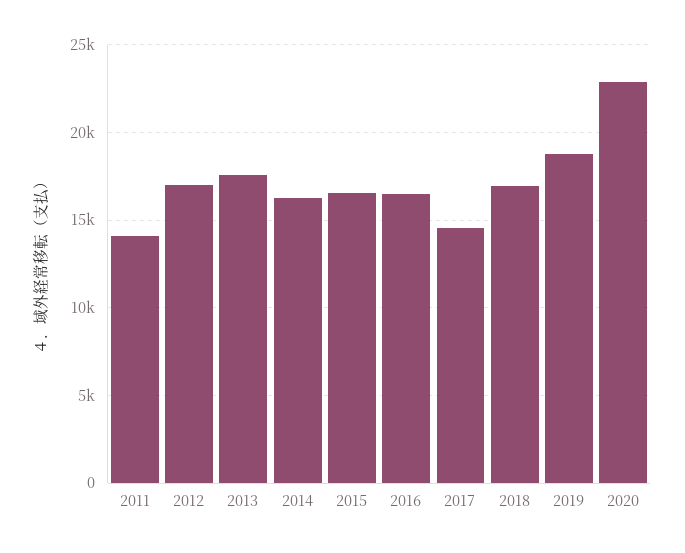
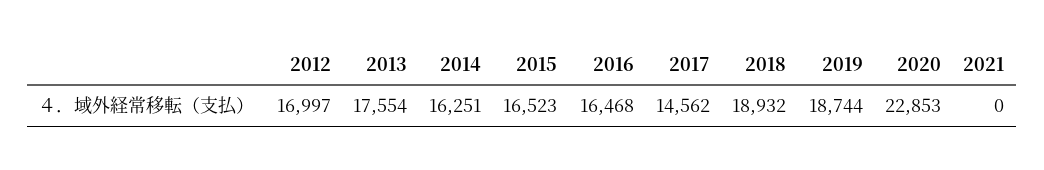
2011: 14000 -> none
2018: 17000 -> 18932
2021: none -> 0

